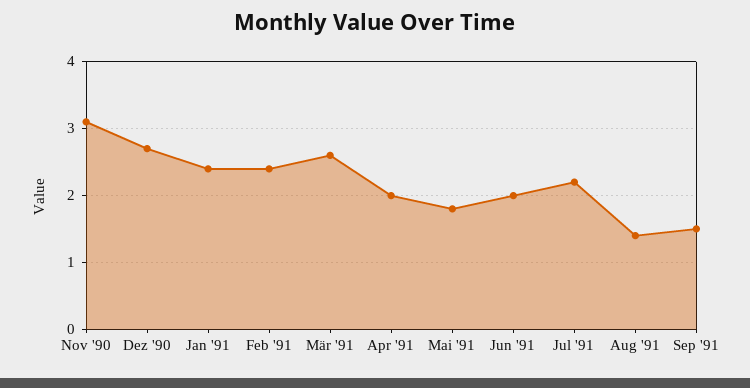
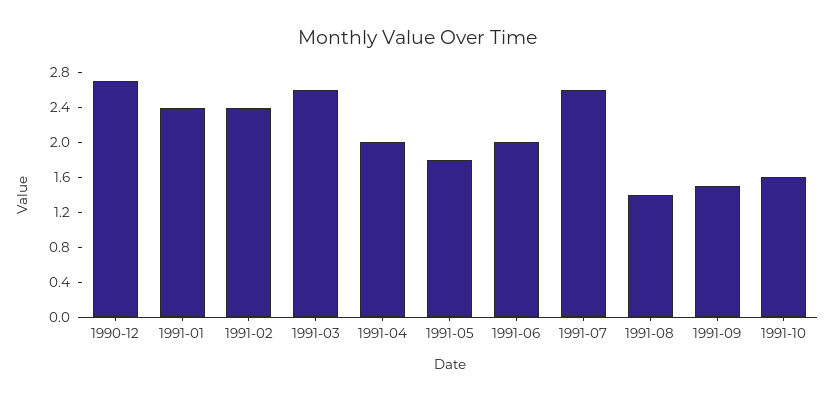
Nov '90: 3.1 -> none
Jul '91: 2.2 -> 2.6
1991-10: none -> 1.6

